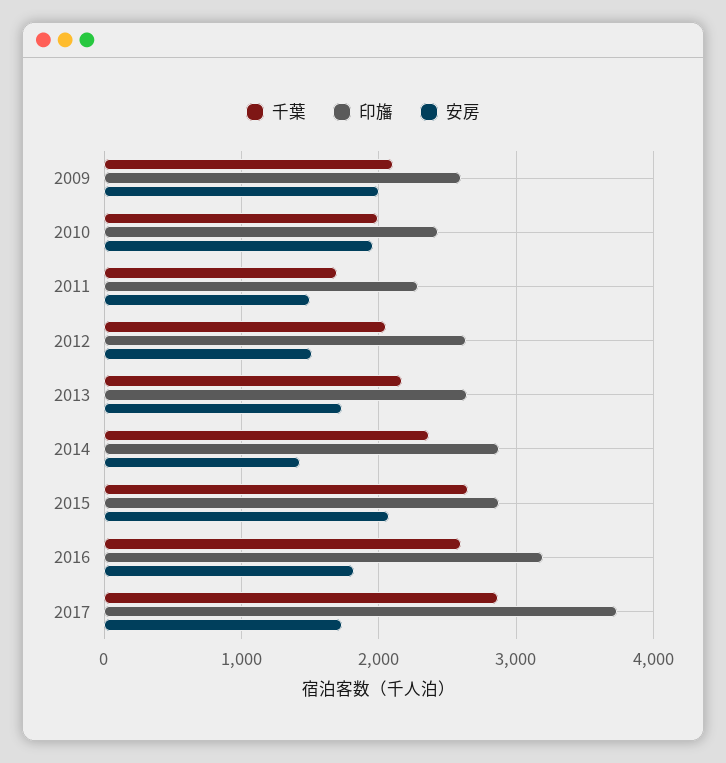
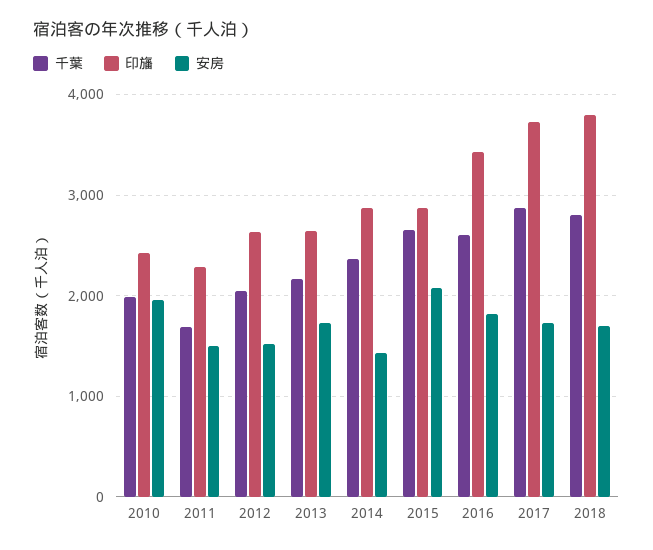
千葉, 2009: 2100 -> none
印旛, 2009: 2600 -> none
安房, 2009: 2000 -> none
印旛, 2016: 3200 -> 3400
千葉, 2018: none -> 2800
印旛, 2018: none -> 3800
安房, 2018: none -> 1700

